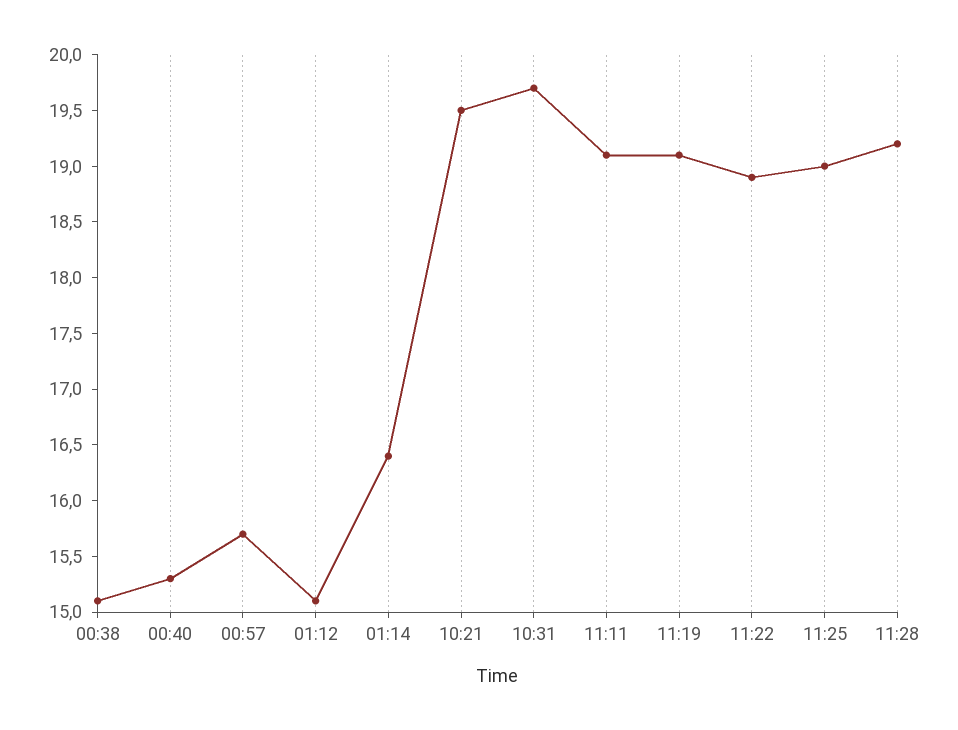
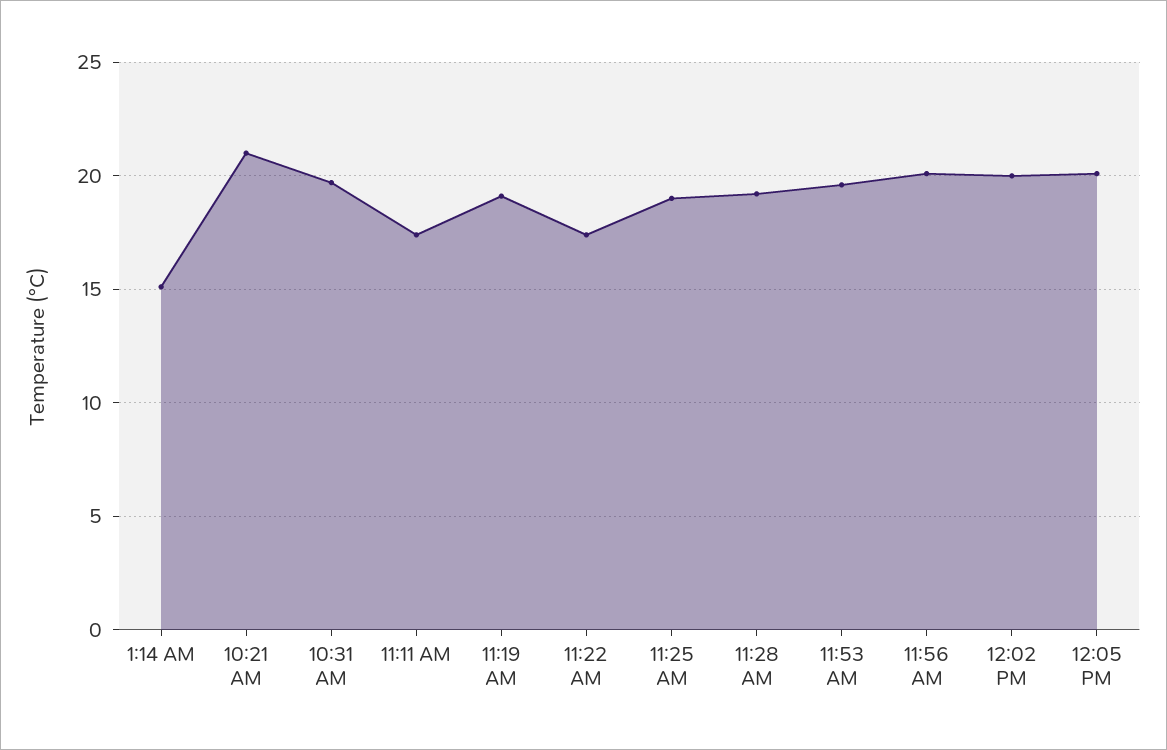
00:38: 15.1 -> none
00:40: 15.3 -> none
00:57: 15.7 -> none
01:12: 15.1 -> none
01:14: 16.4 -> 15
10:21: 19.5 -> 21
11:11: 19.1 -> 17.5
11:22: 18.9 -> 17.5
11:53 AM: none -> 19.5
11:56 AM: none -> 20
12:02 PM: none -> 20
12:05 PM: none -> 20

